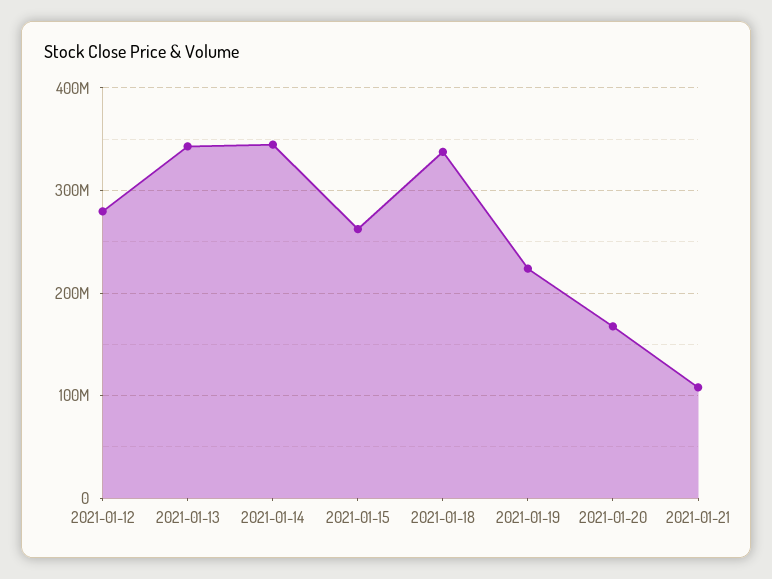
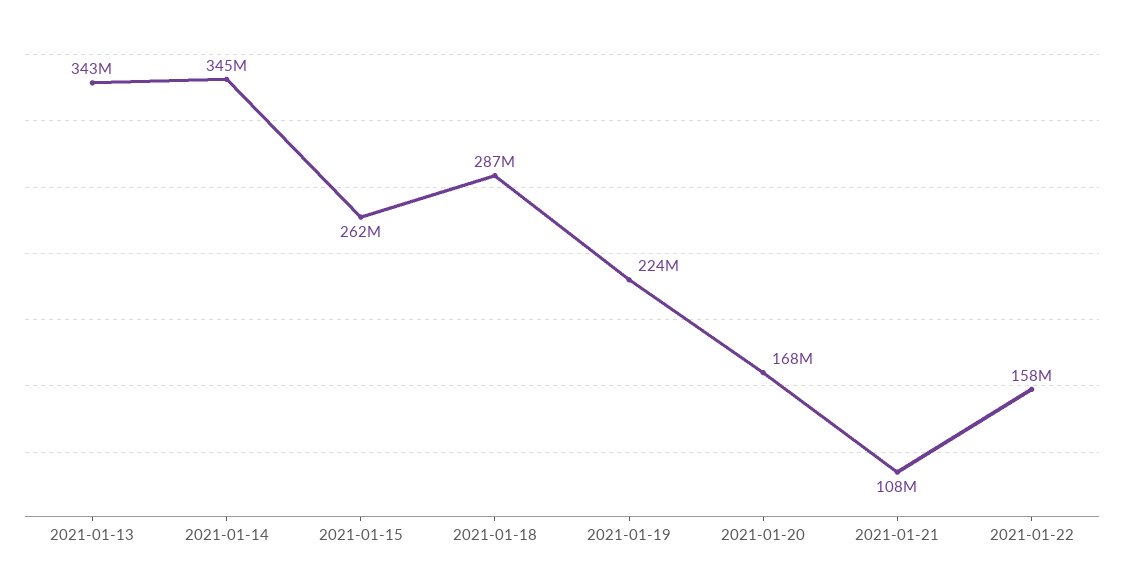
2021-01-12: 280000000 -> none
2021-01-18: 340000000 -> 287000000
2021-01-22: none -> 158000000

